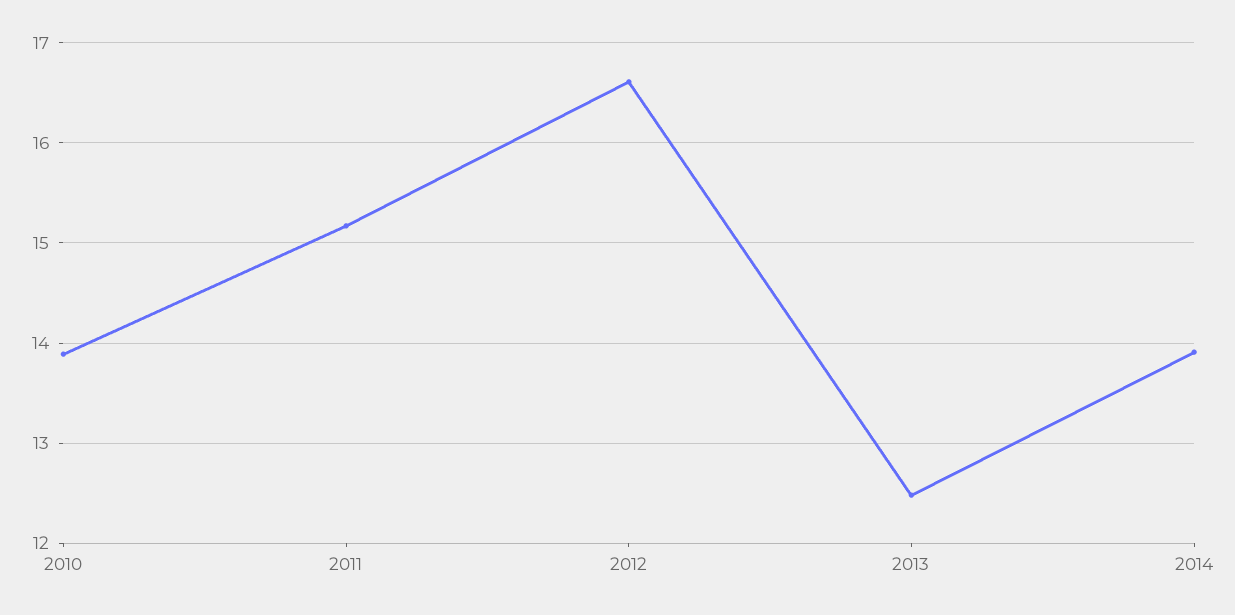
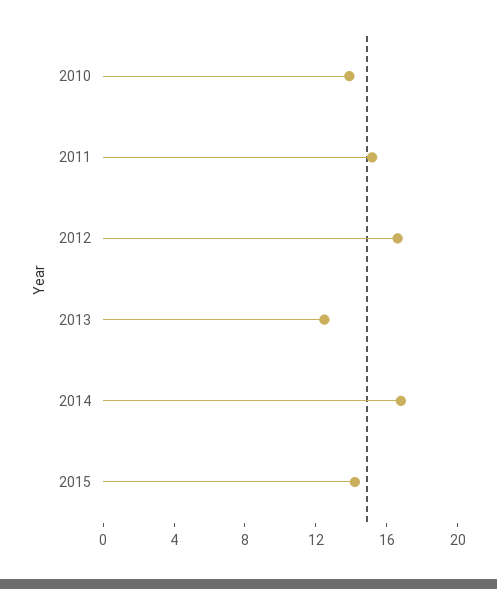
2014: 13.9 -> 17
2015: none -> 14

